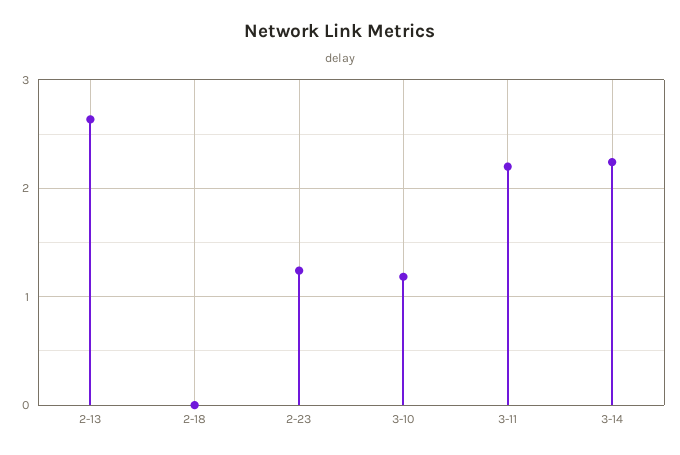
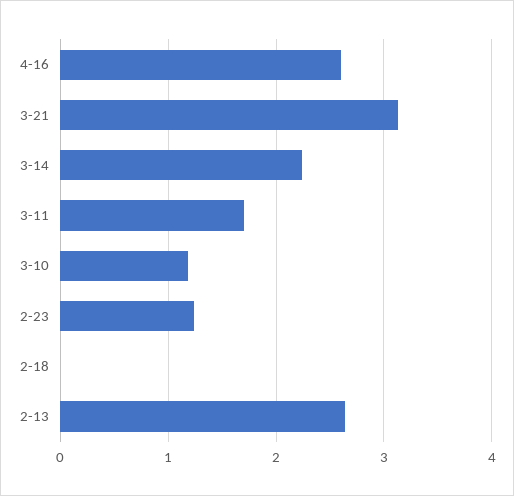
3-11: 2.2 -> 1.7
4-16: none -> 2.6
3-21: none -> 3.1

